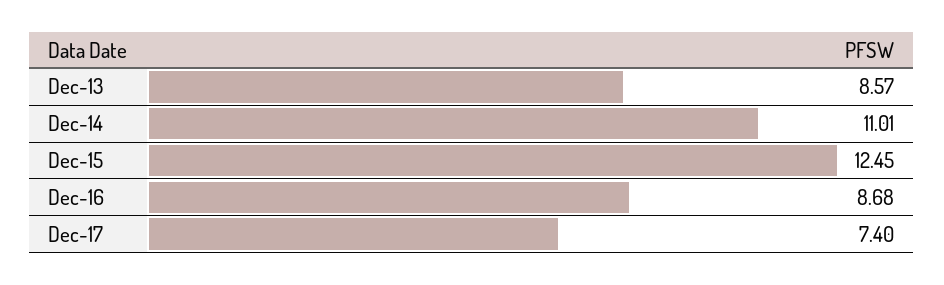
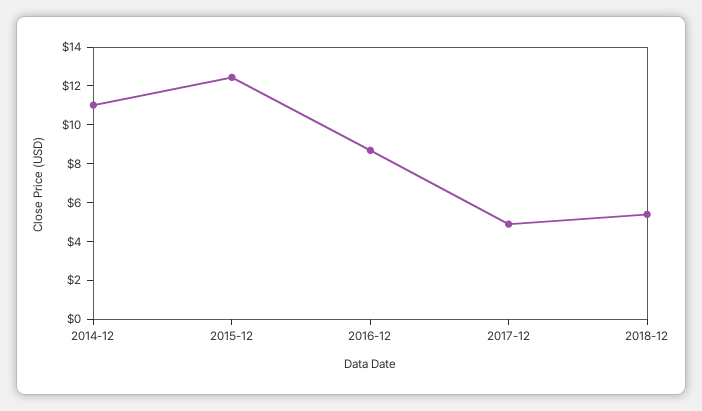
Dec-13: 8.57 -> none
Dec-17: 7.4 -> 5
2018-12: none -> 5.5

